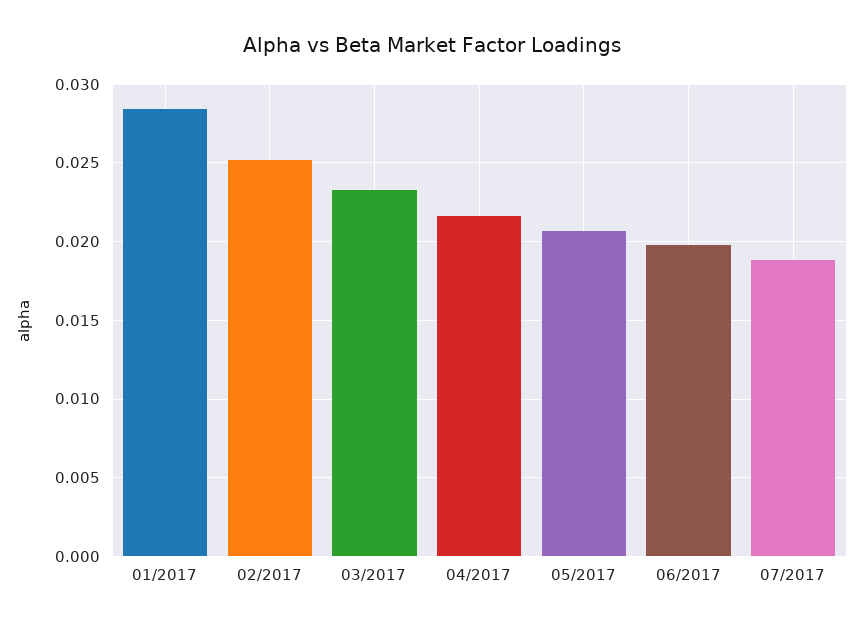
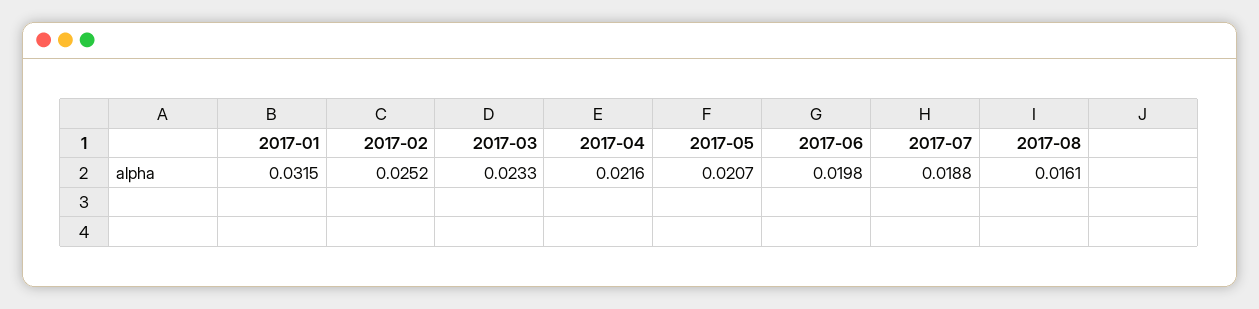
01/2017: 0.0285 -> 0.0315
2017-08: none -> 0.0161

